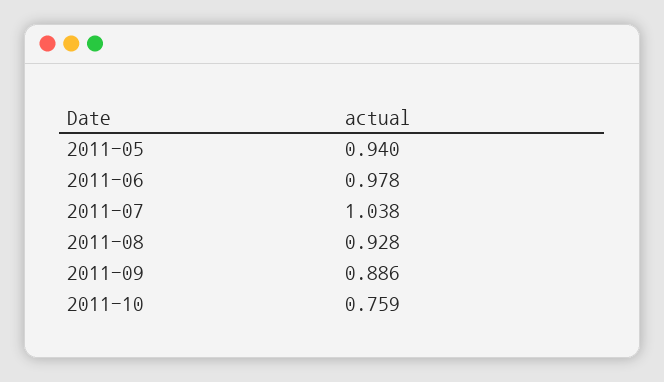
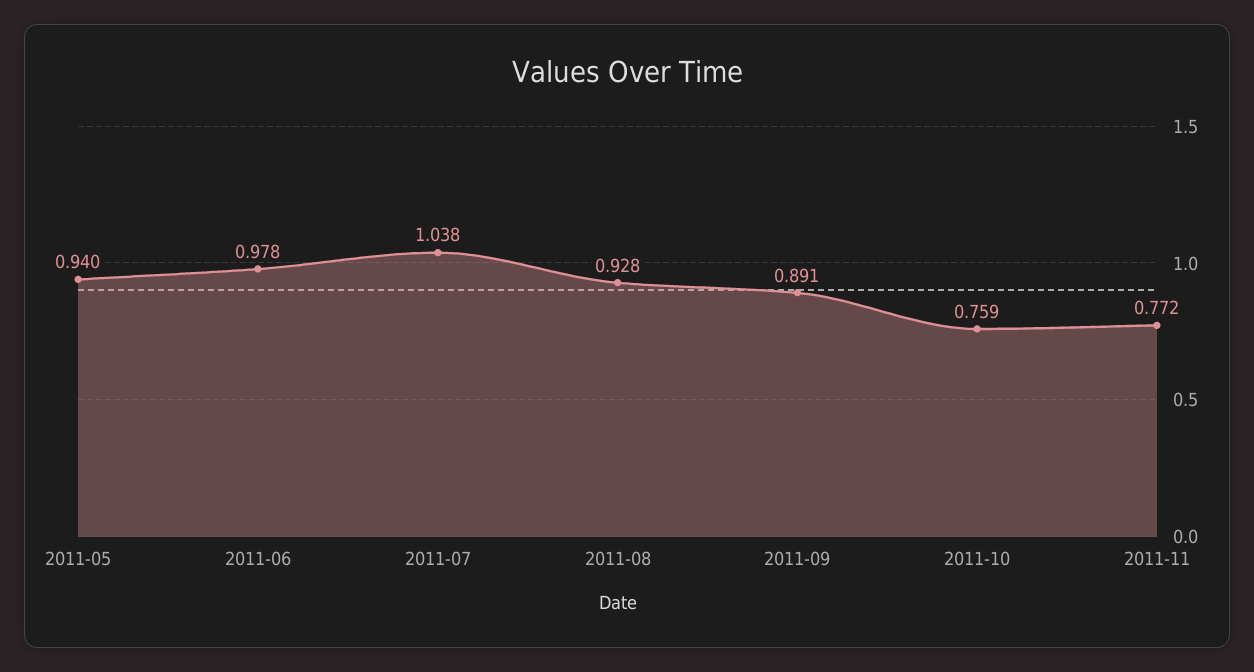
2011-09: 0.886 -> 0.891
2011-11: none -> 0.772

